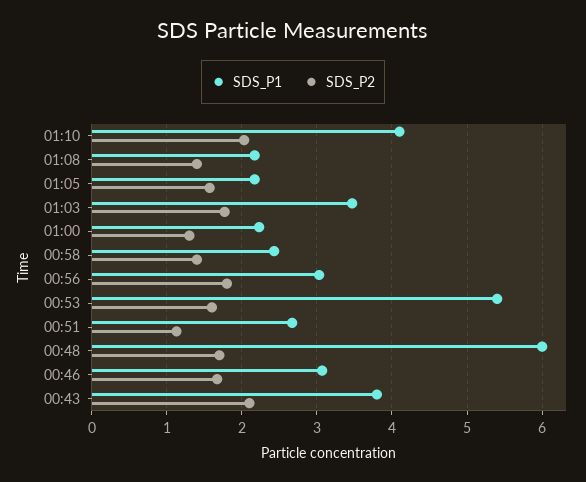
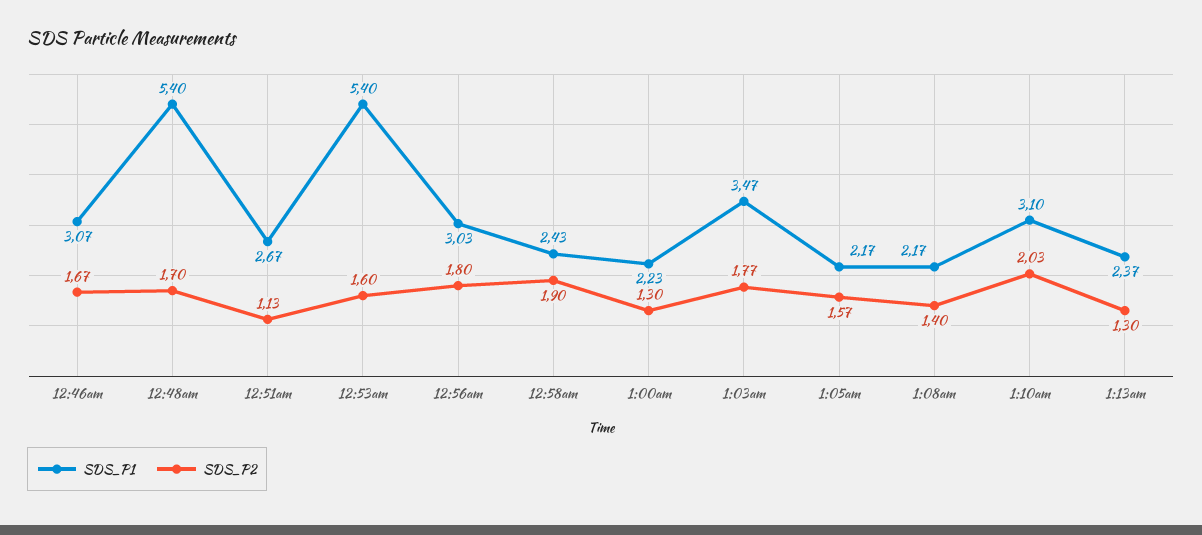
SDS_P1, 01:10: 4.1 -> 3.1
SDS_P2, 00:58: 1.4 -> 1.9
SDS_P1, 00:48: 6 -> 5.4
SDS_P1, 00:43: 3.8 -> none
SDS_P2, 00:43: 2.1 -> none
SDS_P1, 1:13am: none -> 2.37
SDS_P2, 1:13am: none -> 1.3

